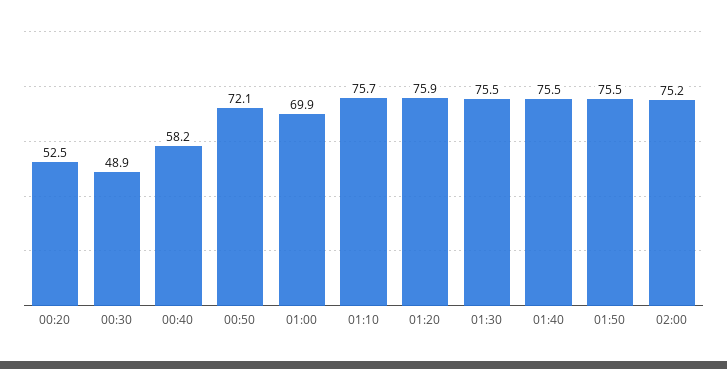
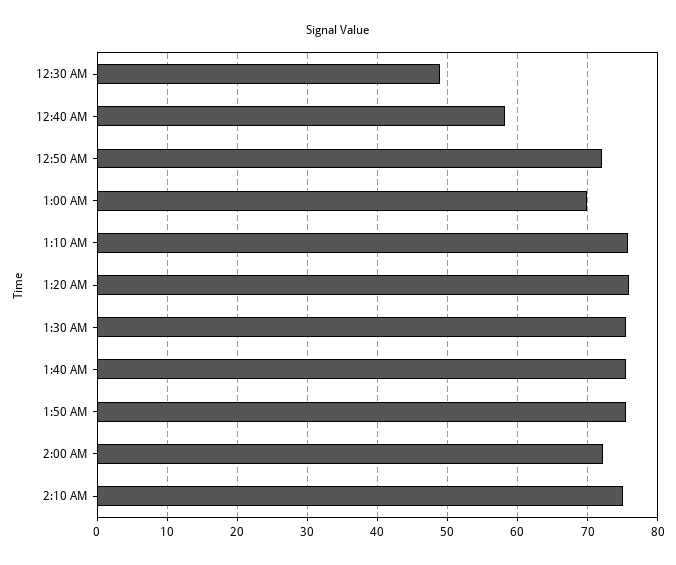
00:20: 52.5 -> none
02:00: 75.2 -> 72
2:10 AM: none -> 75

